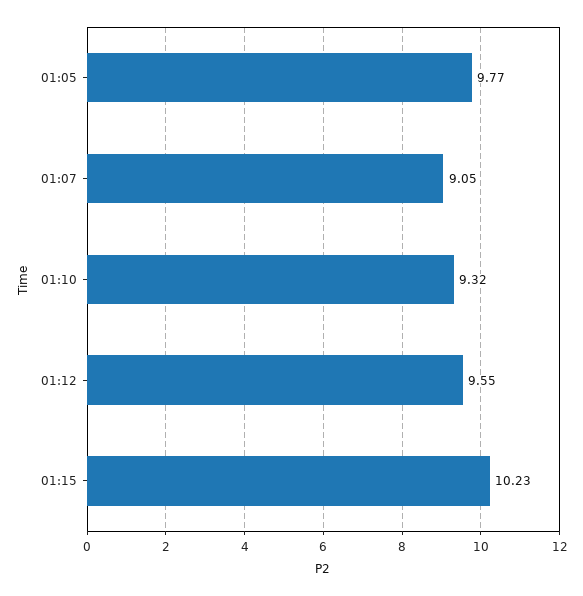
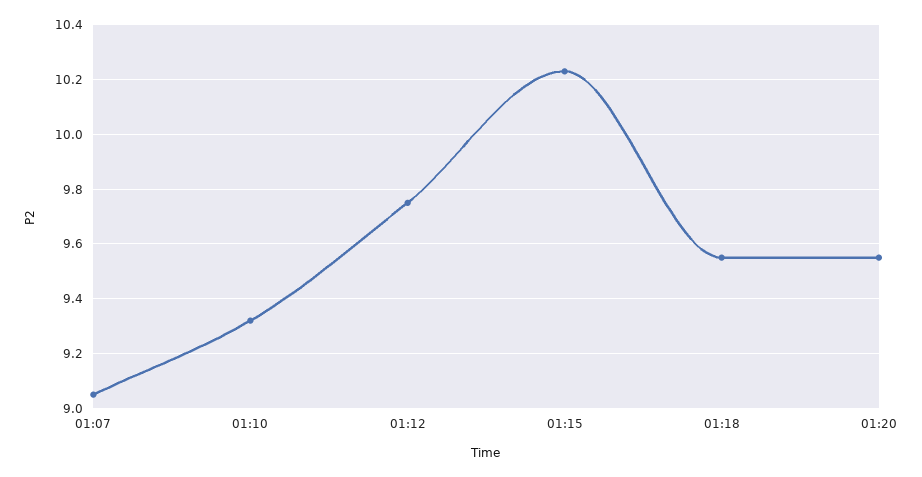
01:05: 9.77 -> none
01:12: 9.55 -> 9.75
01:18: none -> 9.55
01:20: none -> 9.55

